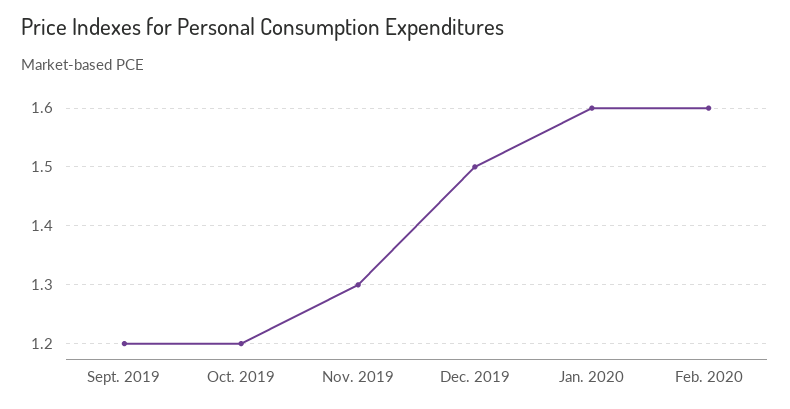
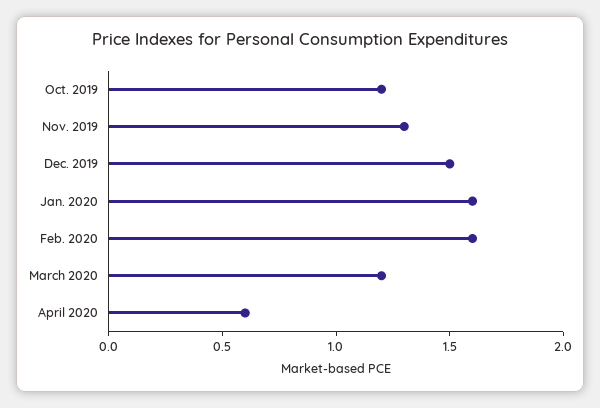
Sept. 2019: 1.2 -> none
March 2020: none -> 1.2
April 2020: none -> 0.6

